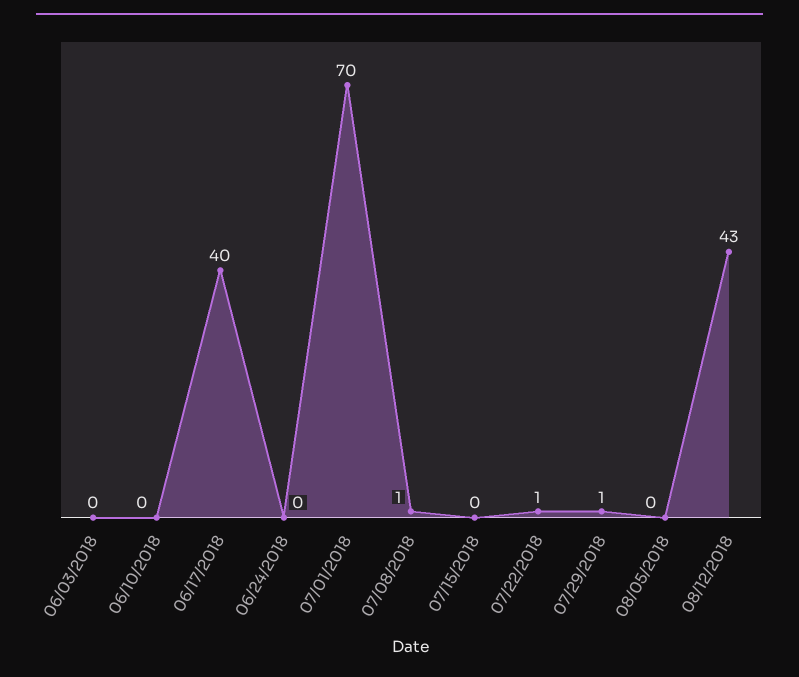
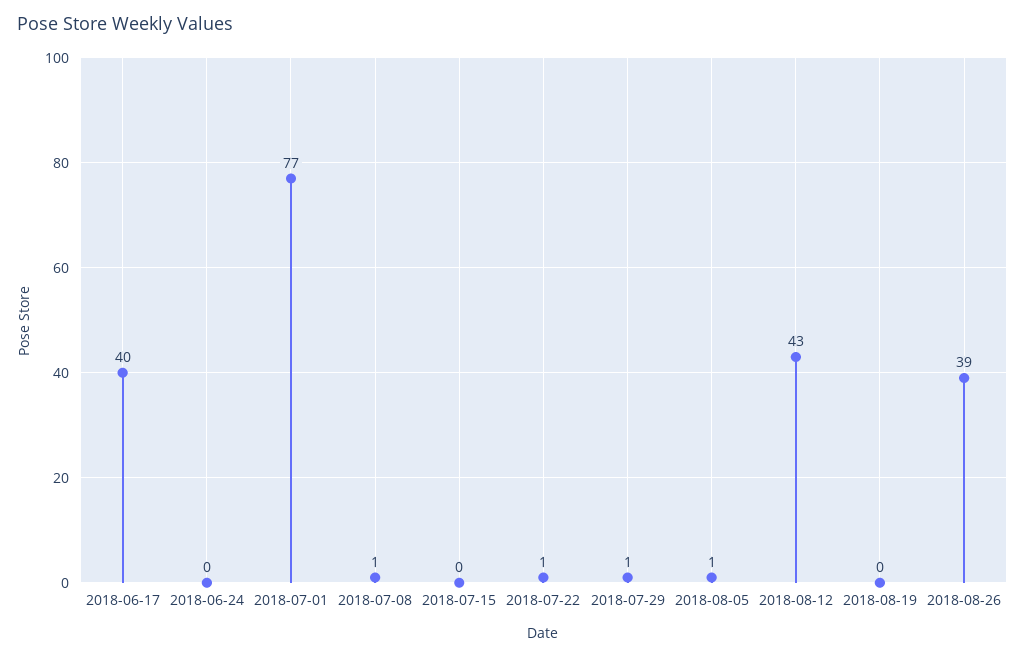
06/03/2018: 0 -> none
06/10/2018: 0 -> none
07/01/2018: 70 -> 77
08/05/2018: 0 -> 1
2018-08-19: none -> 0
2018-08-26: none -> 39

